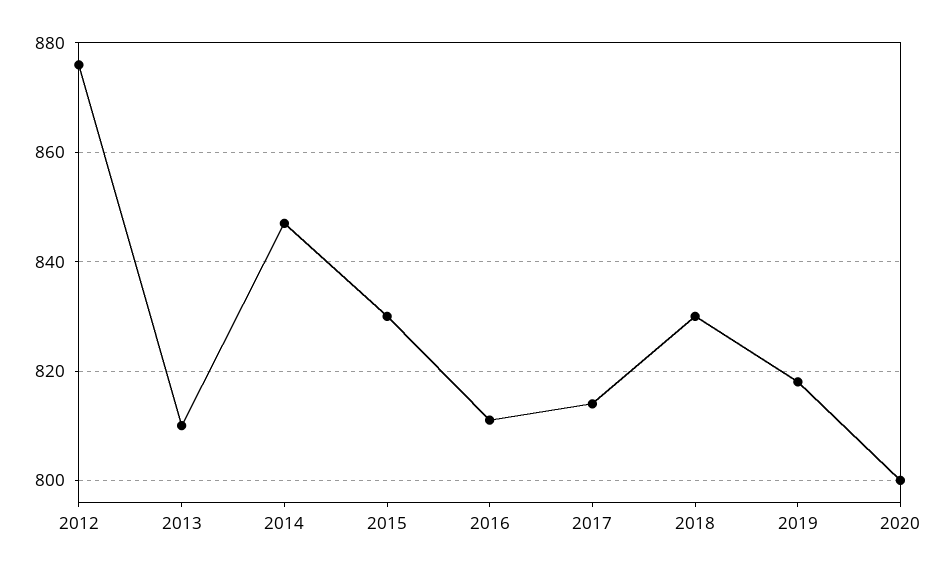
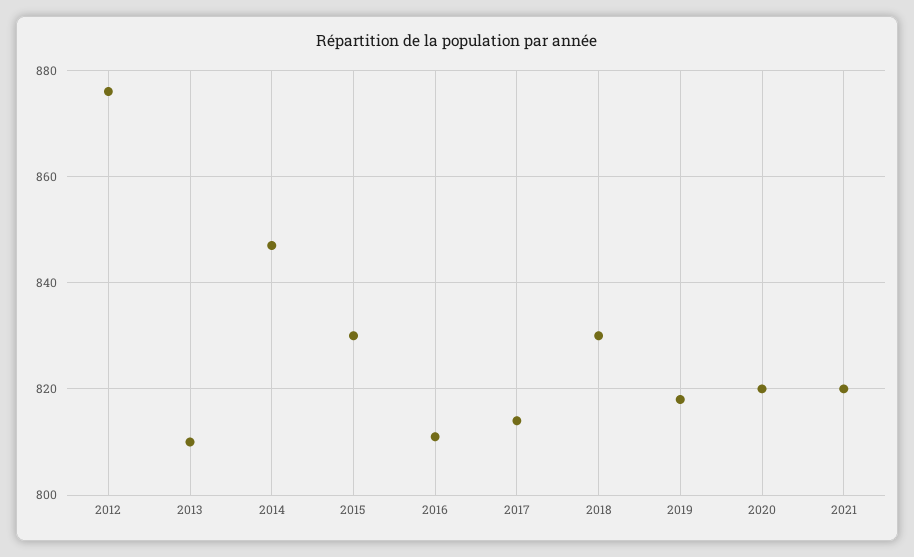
2020: 800 -> 820
2021: none -> 820

